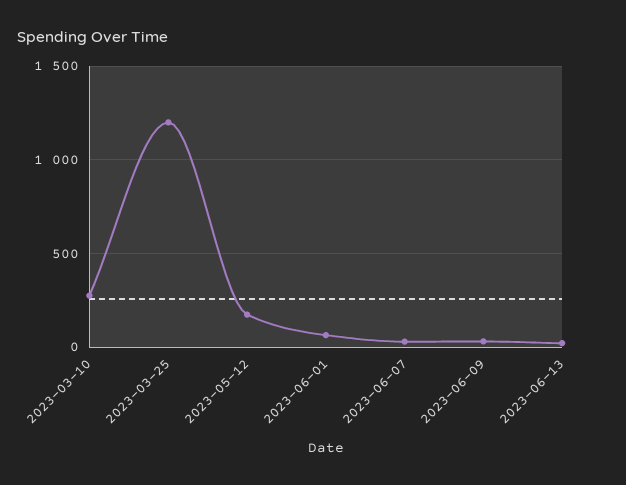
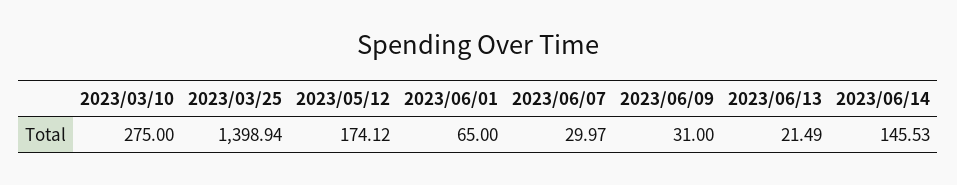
2023-03-25: 1200 -> 1398.94
2023/06/14: none -> 145.53

